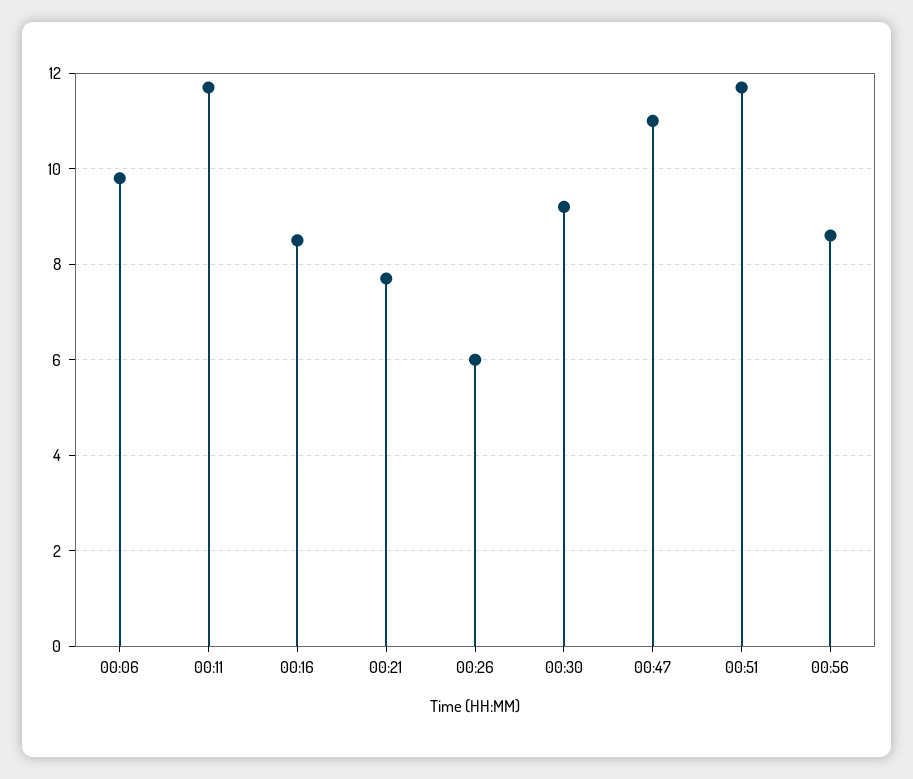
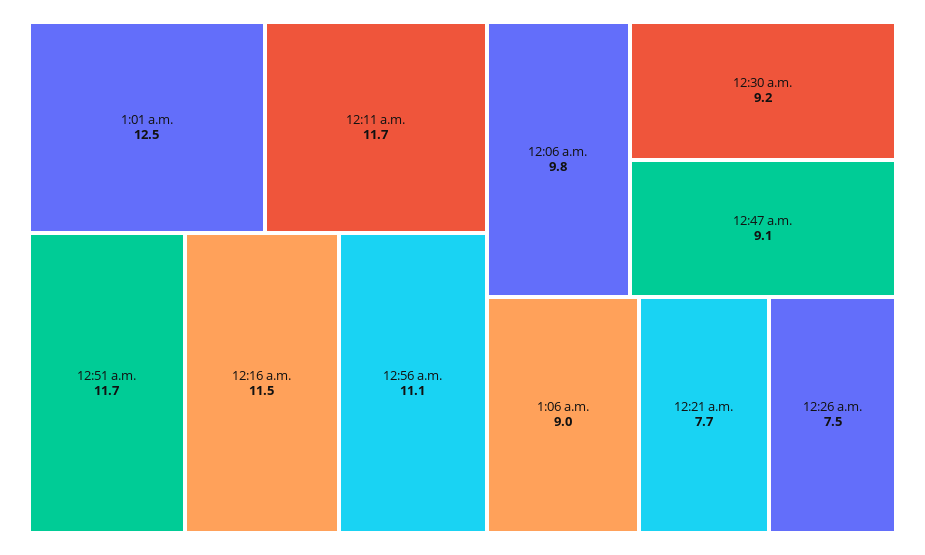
00:16: 8.5 -> 11.5
00:26: 6 -> 7.5
00:47: 11 -> 9.1
00:56: 8.5 -> 11.1
1:01 a.m.: none -> 12.5
1:06 a.m.: none -> 9

